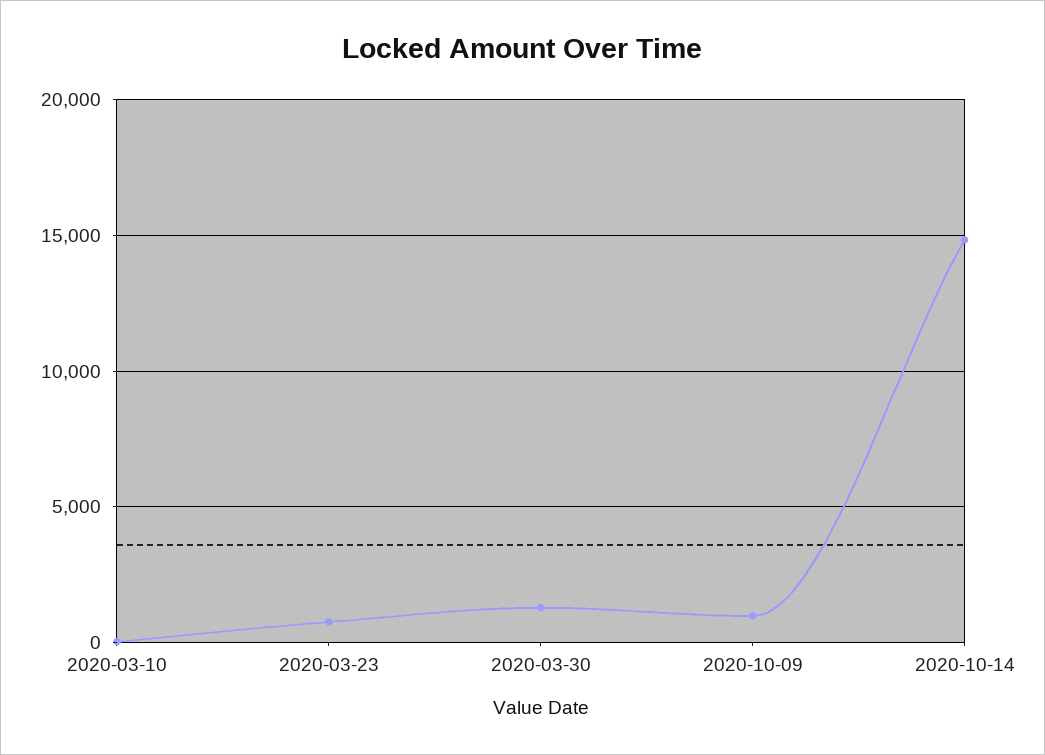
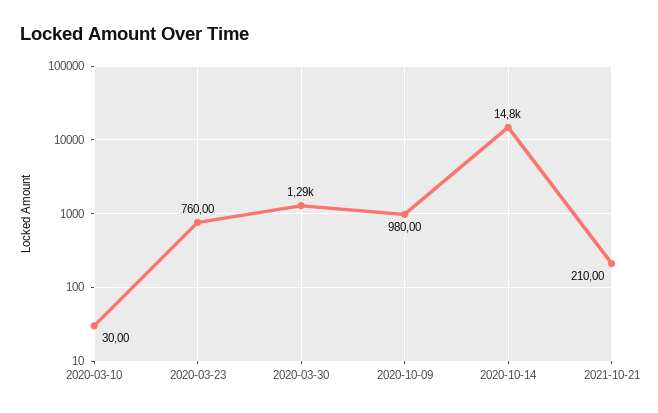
2021-10-21: none -> 210

